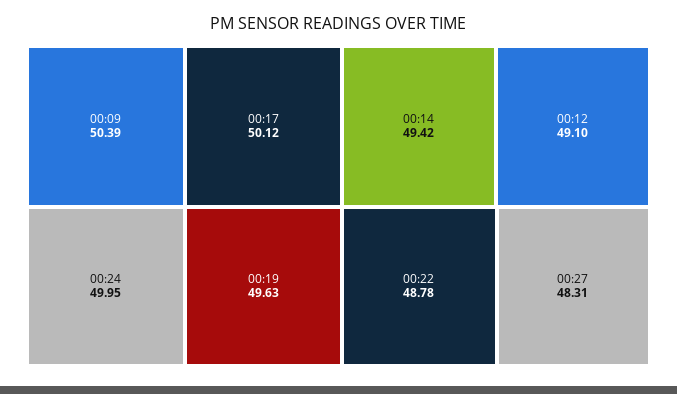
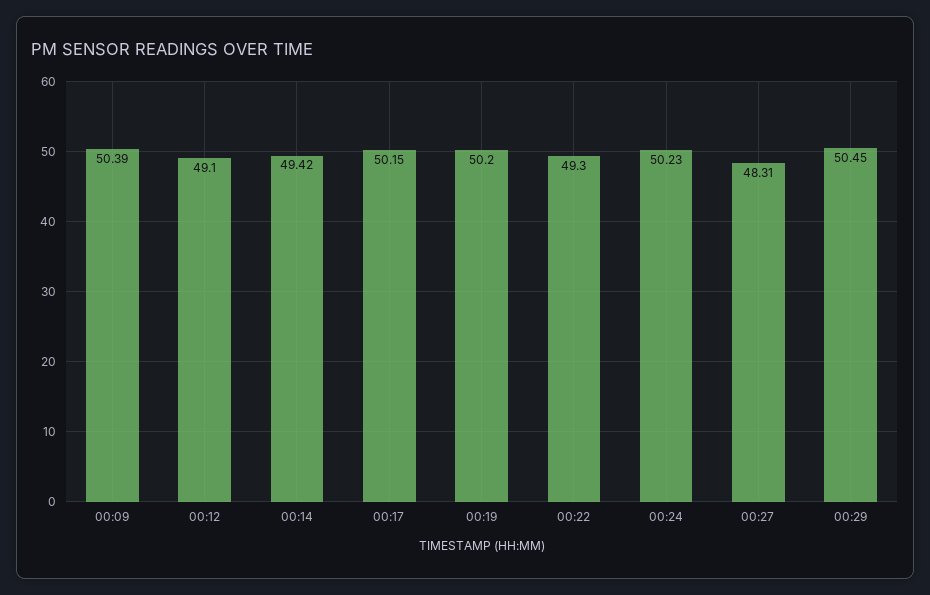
00:17: 50.12 -> 50.15
00:24: 49.95 -> 50.23
00:19: 49.63 -> 50.2
00:22: 48.78 -> 49.3
00:29: none -> 50.45

